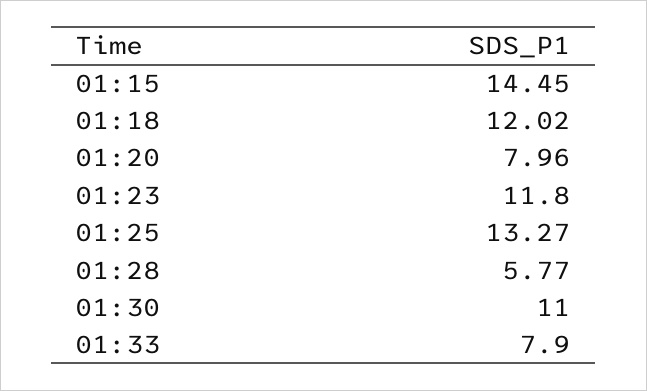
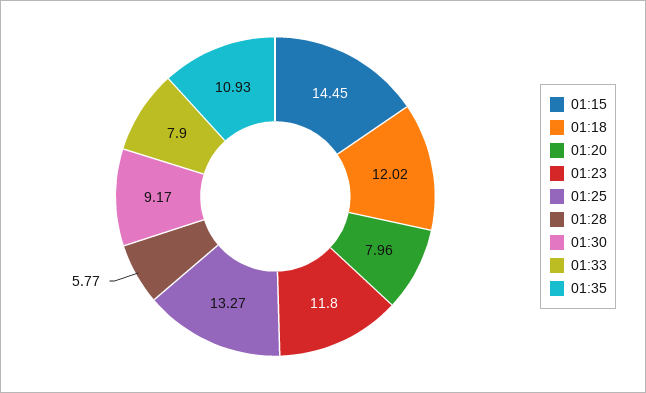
01:30: 11 -> 9.17
01:35: none -> 10.93

